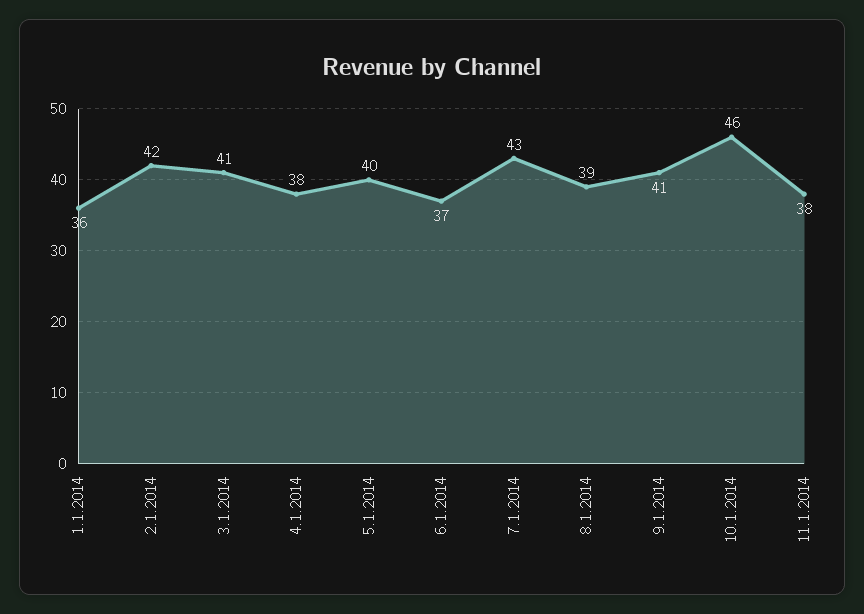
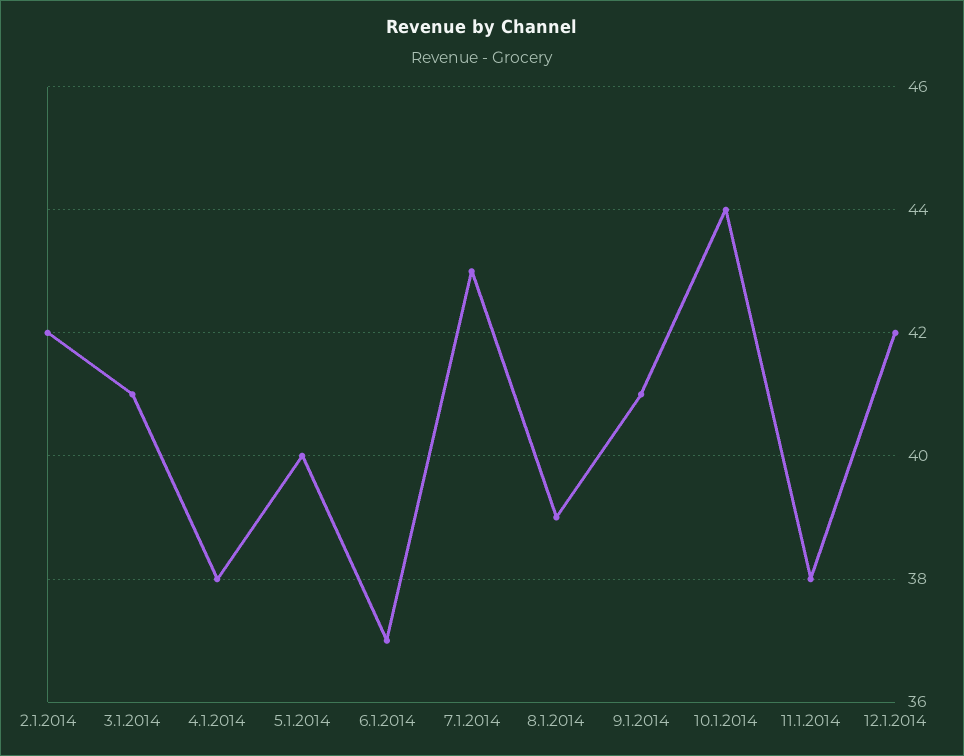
1.1.2014: 36 -> none
10.1.2014: 46 -> 44
12.1.2014: none -> 42

